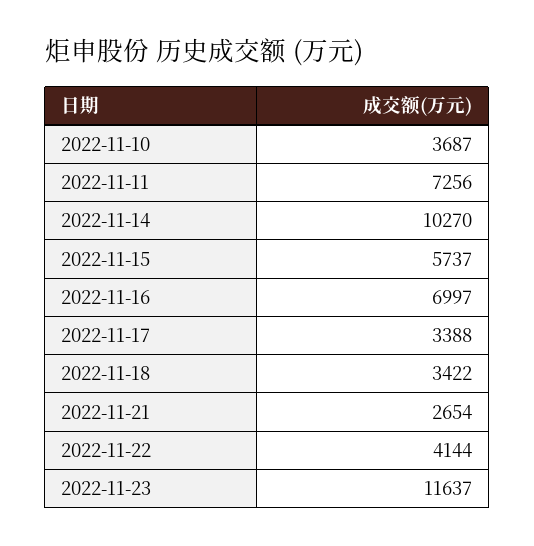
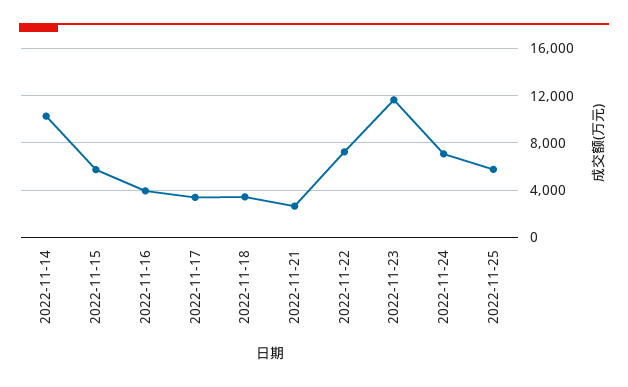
2022-11-10: 3687 -> none
2022-11-11: 7256 -> none
2022-11-16: 6997 -> 4000
2022-11-22: 4144 -> 7000
2022-11-24: none -> 7000
2022-11-25: none -> 6000

